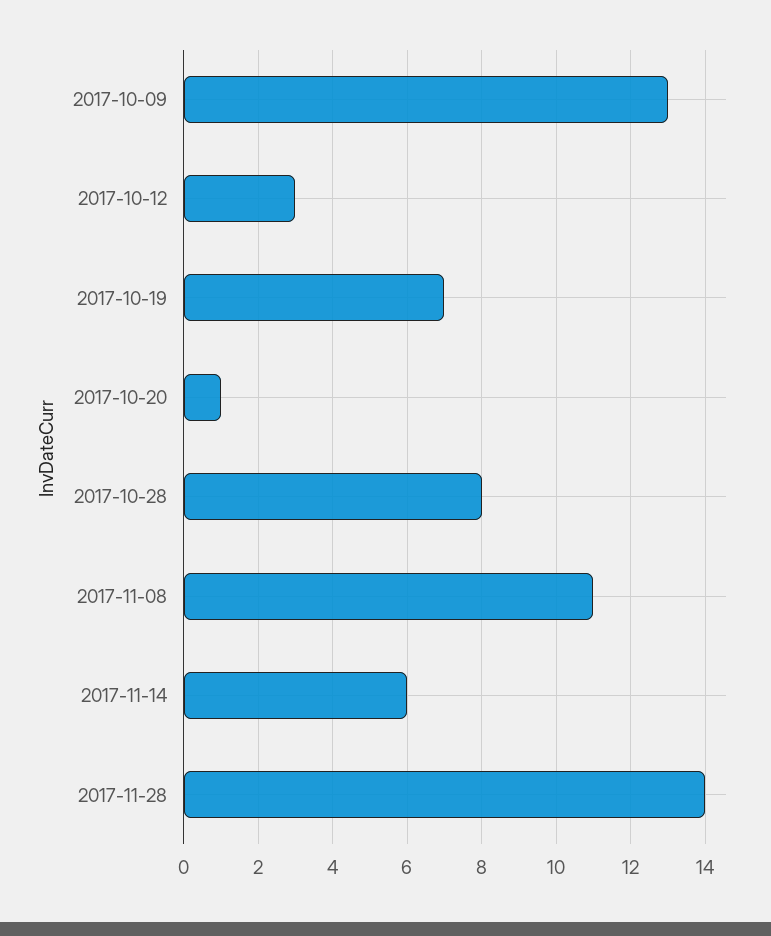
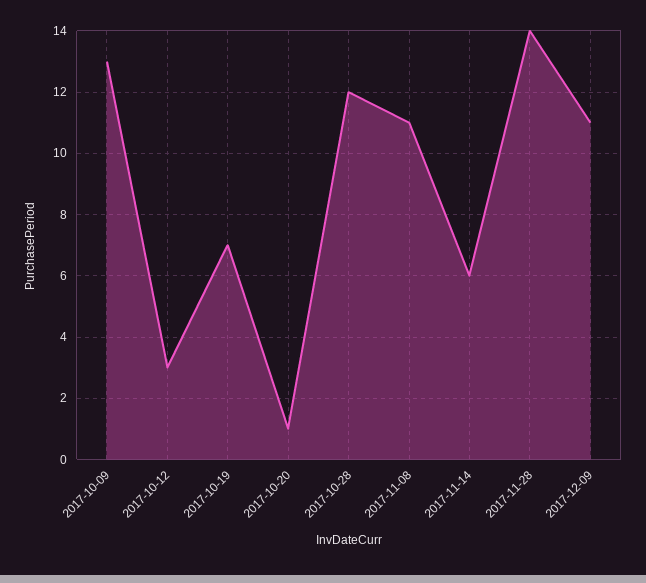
2017-10-28: 8 -> 12
2017-12-09: none -> 11

